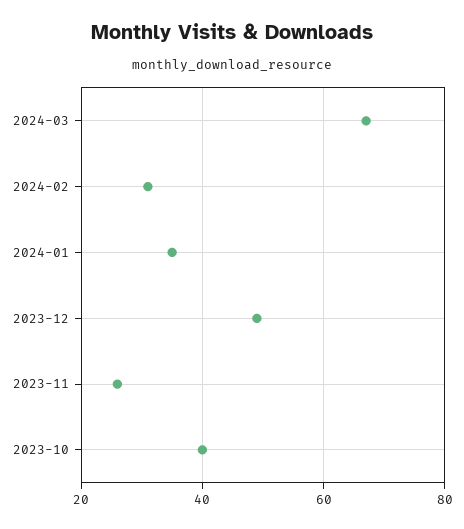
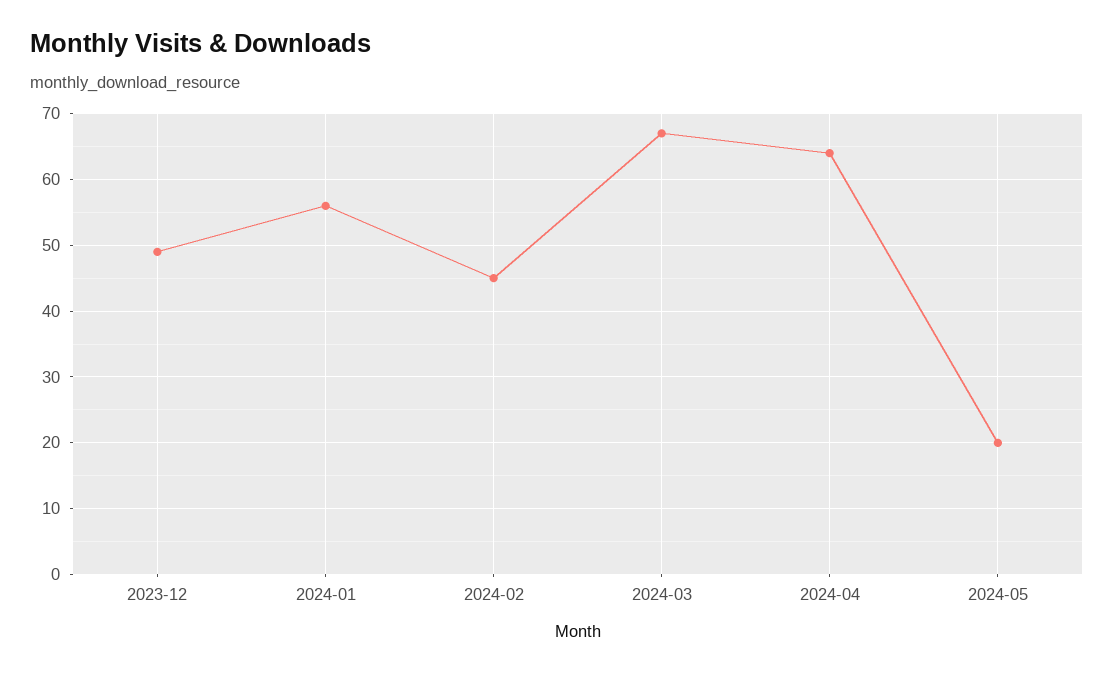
2024-02: 30 -> 45
2024-01: 35 -> 56
2023-11: 25 -> none
2023-10: 40 -> none
2024-04: none -> 64
2024-05: none -> 20

